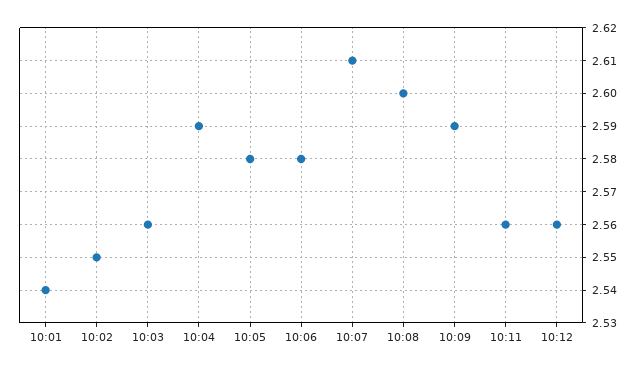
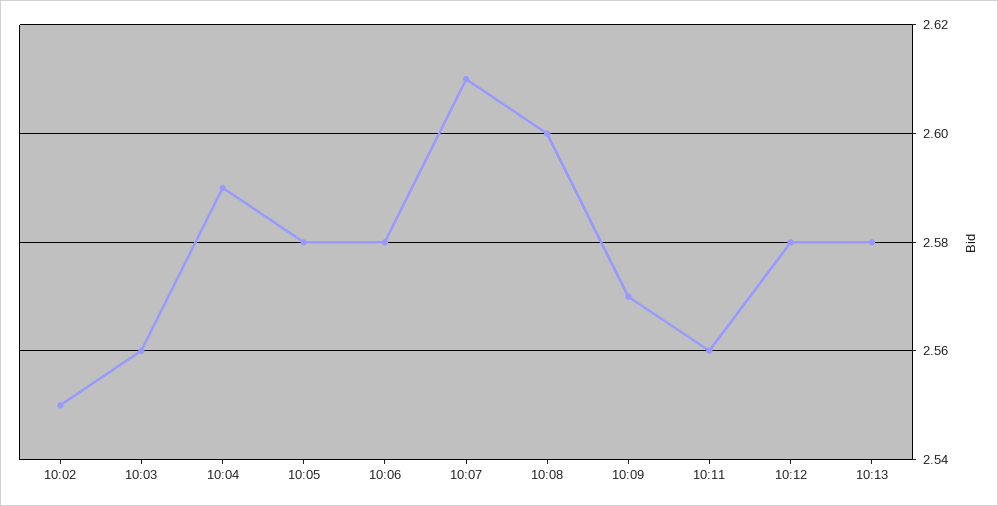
10:01: 2.54 -> none
10:09: 2.59 -> 2.57
10:12: 2.56 -> 2.58
10:13: none -> 2.58

